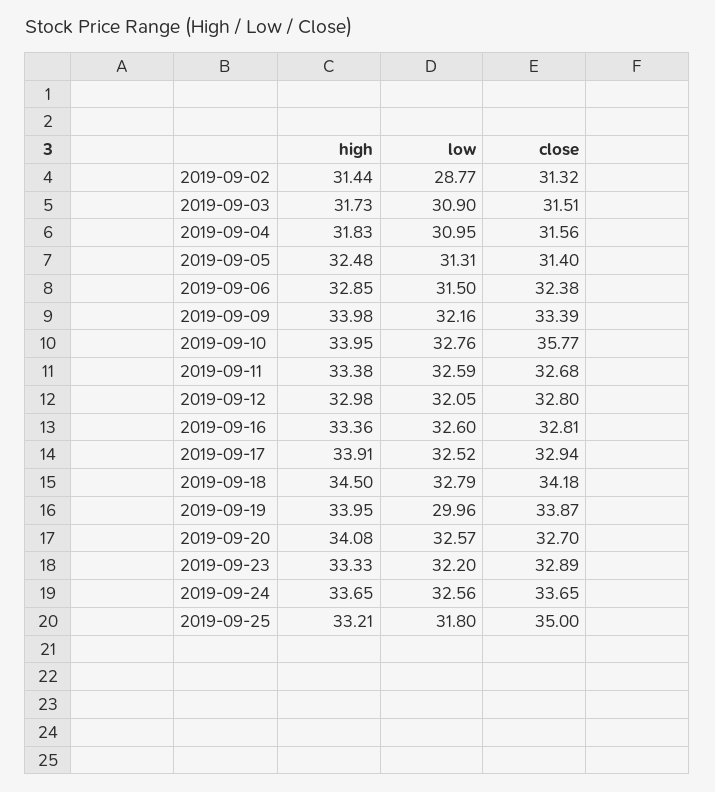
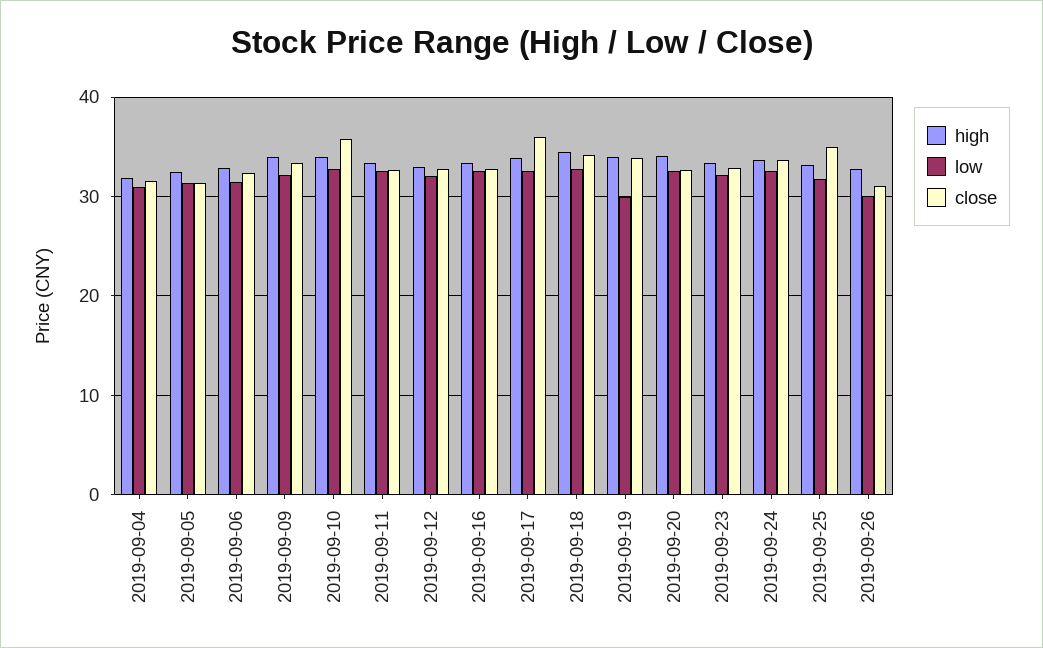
high, 2019-09-02: 31.44 -> none
low, 2019-09-02: 28.77 -> none
close, 2019-09-02: 31.32 -> none
high, 2019-09-03: 31.73 -> none
low, 2019-09-03: 30.9 -> none
close, 2019-09-03: 31.51 -> none
close, 2019-09-17: 32.94 -> 36
high, 2019-09-26: none -> 33
low, 2019-09-26: none -> 30
close, 2019-09-26: none -> 31

